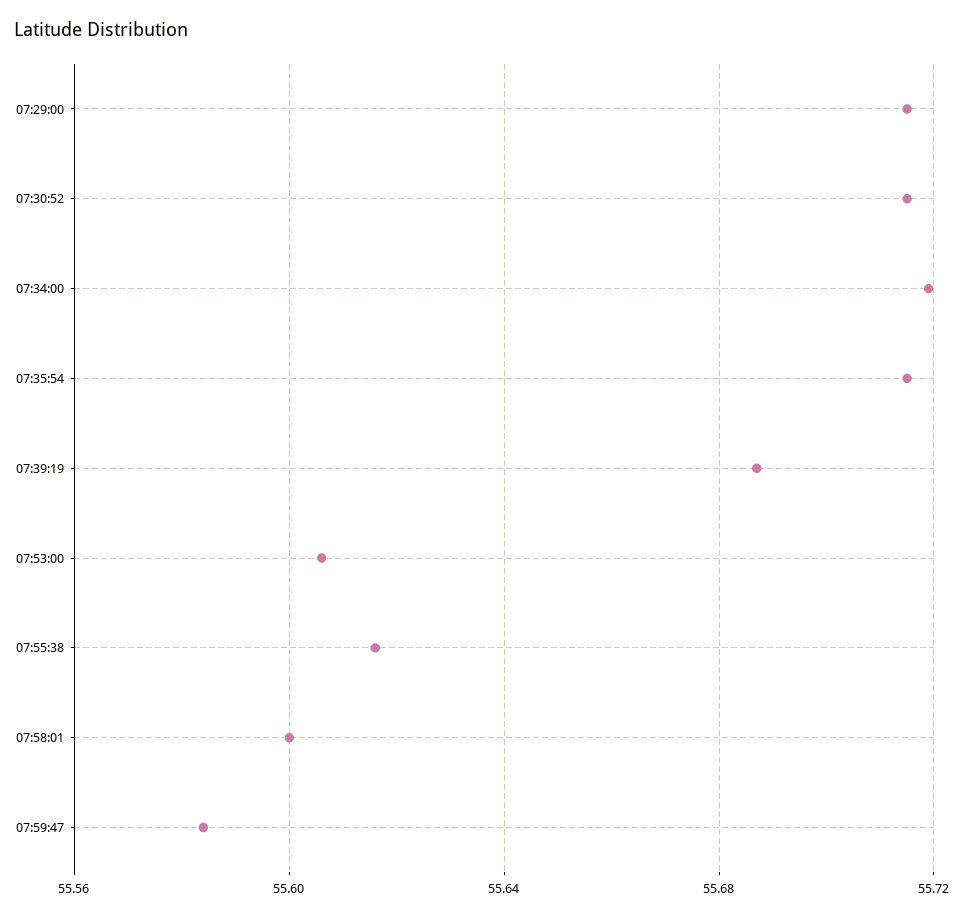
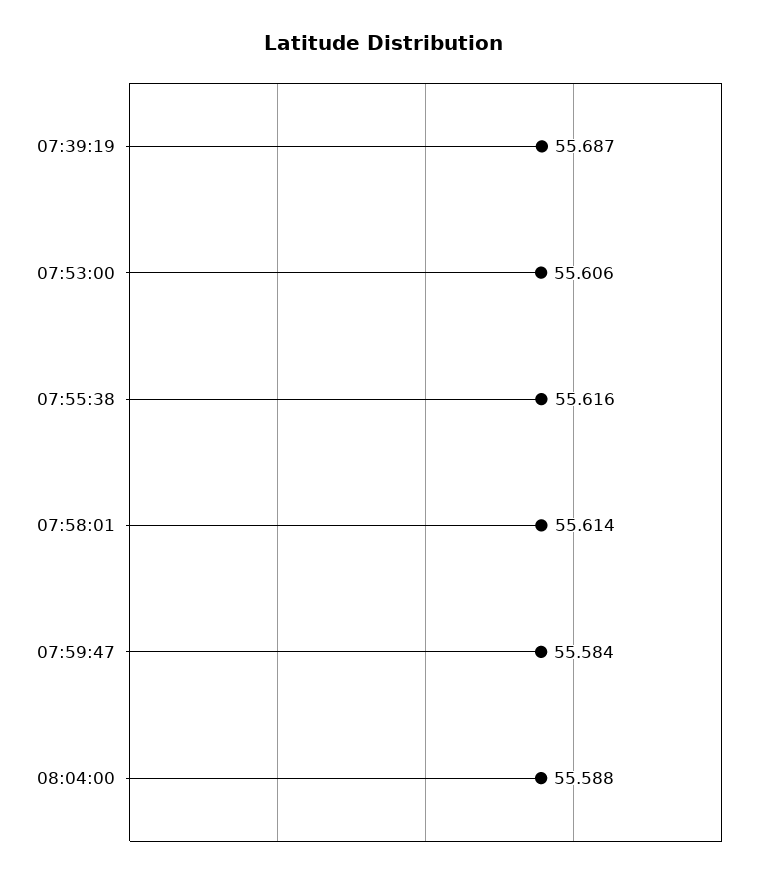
07:29:00: 55.715 -> none
07:30:52: 55.715 -> none
07:34:00: 55.72 -> none
07:35:54: 55.715 -> none
07:58:01: 55.6 -> 55.614
08:04:00: none -> 55.588

